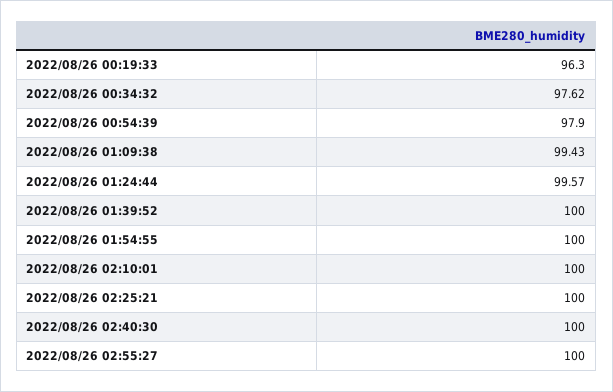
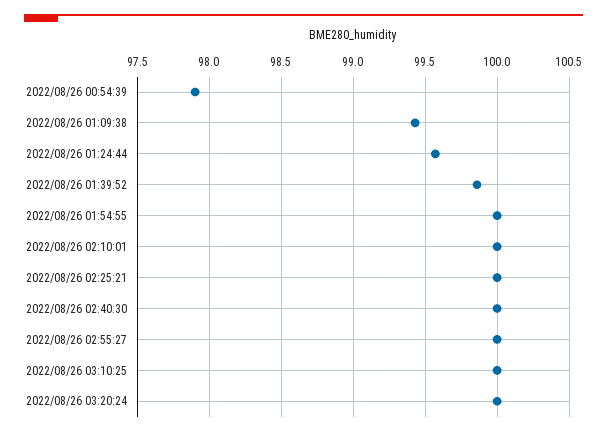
2022/08/26 00:19:33: 96.3 -> none
2022/08/26 00:34:32: 97.62 -> none
2022/08/26 01:39:52: 100 -> 99.85
2022/08/26 03:10:25: none -> 100
2022/08/26 03:20:24: none -> 100

